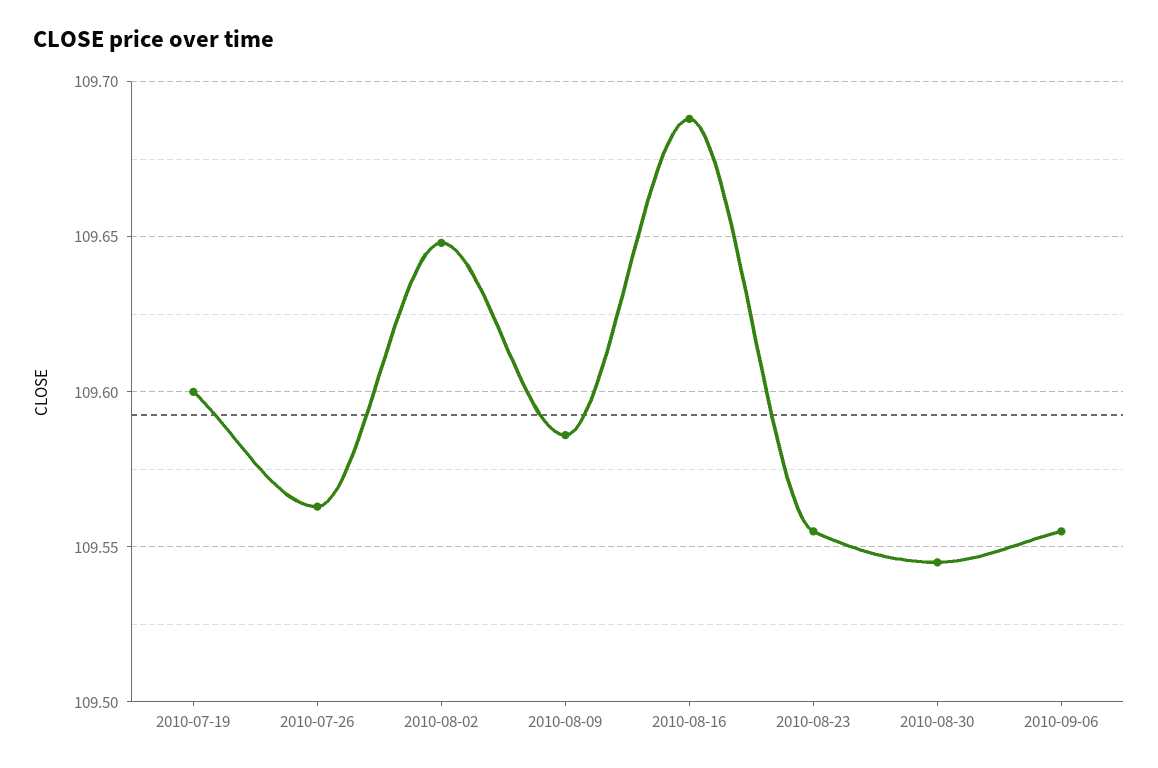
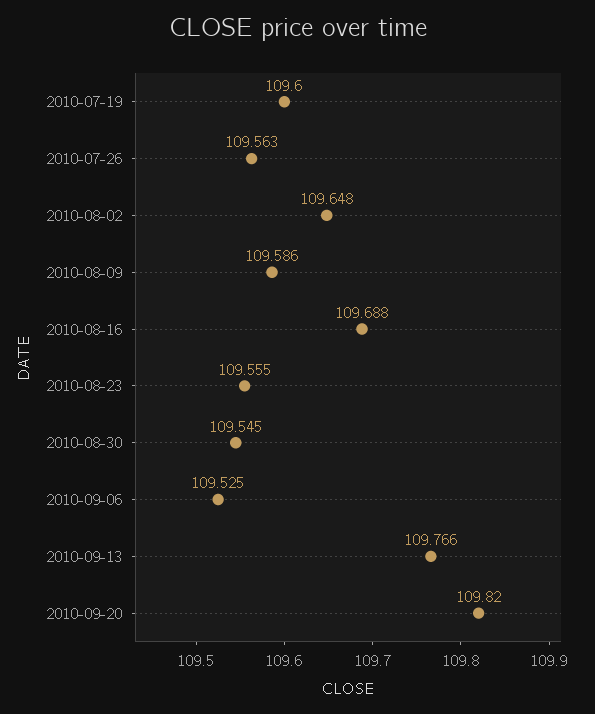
2010-09-06: 109.555 -> 109.525
2010-09-13: none -> 109.766
2010-09-20: none -> 109.82

